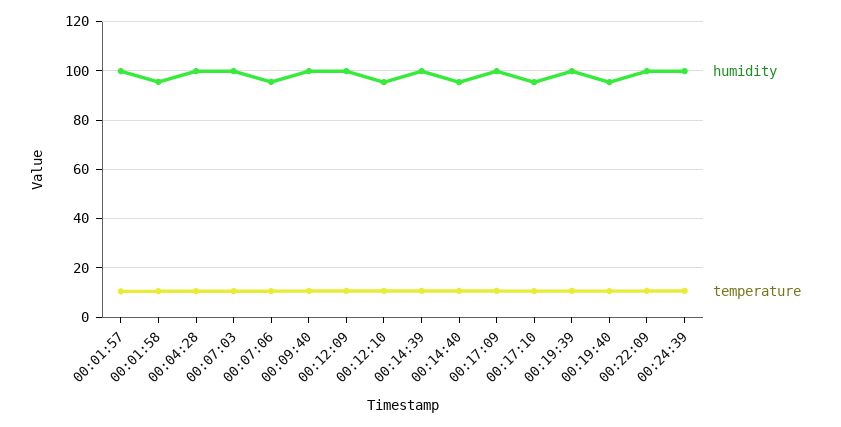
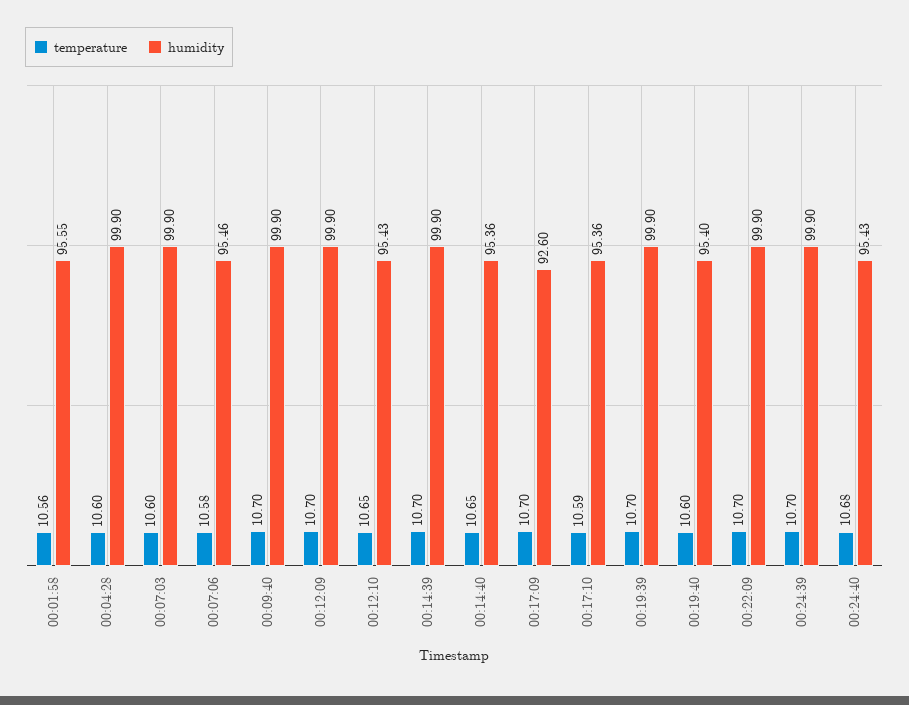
humidity, 00:01:57: 100 -> none
temperature, 00:01:57: 10 -> none
humidity, 00:17:09: 100 -> 92.6
temperature, 00:24:40: none -> 10.68
humidity, 00:24:40: none -> 95.43

